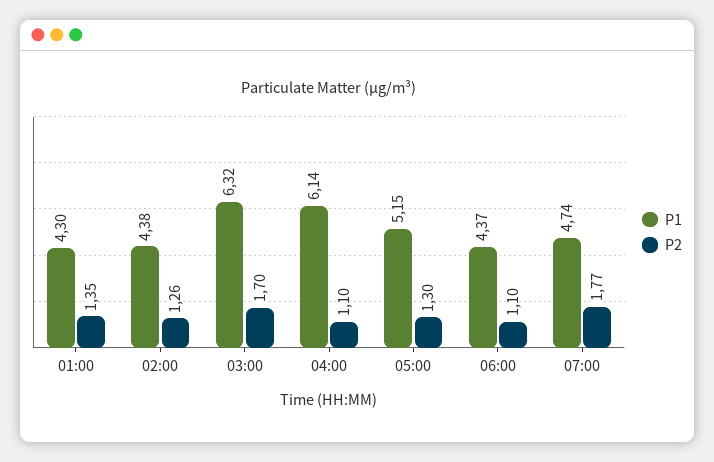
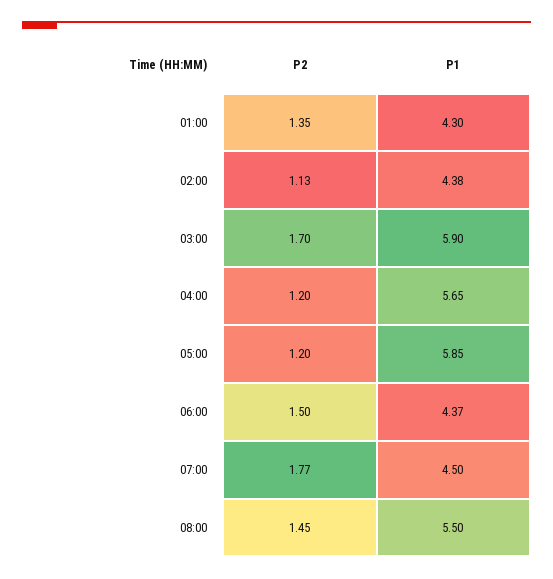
P2, 02:00: 1.26 -> 1.13
P1, 03:00: 6.32 -> 5.9
P1, 04:00: 6.14 -> 5.65
P2, 04:00: 1.1 -> 1.2
P1, 05:00: 5.15 -> 5.85
P2, 05:00: 1.3 -> 1.2
P2, 06:00: 1.1 -> 1.5
P1, 07:00: 4.74 -> 4.5
P2, 08:00: none -> 1.45
P1, 08:00: none -> 5.5

